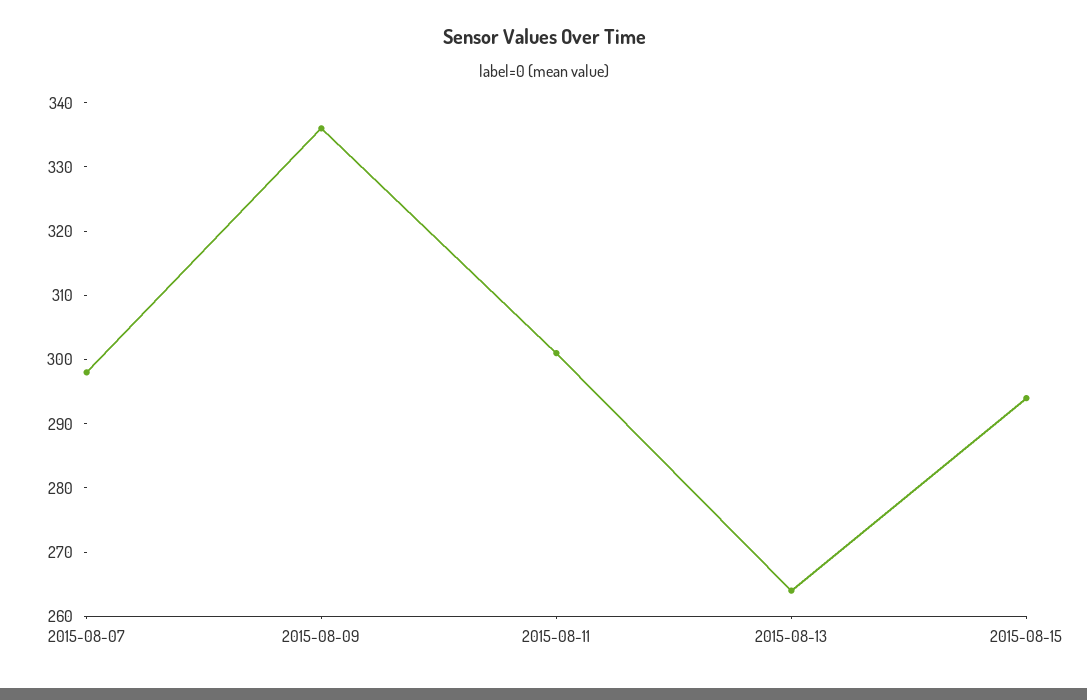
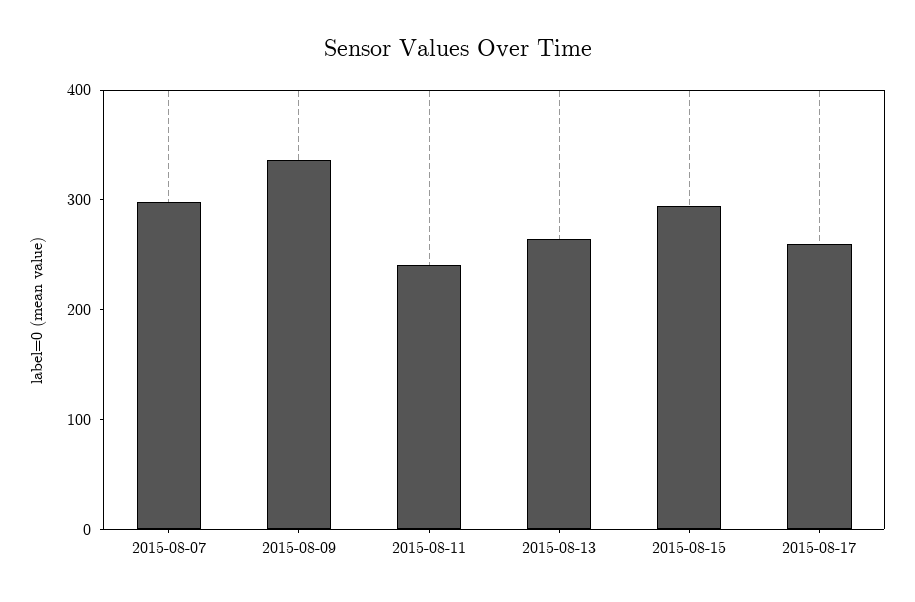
2015-08-11: 300 -> 240
2015-08-17: none -> 260

